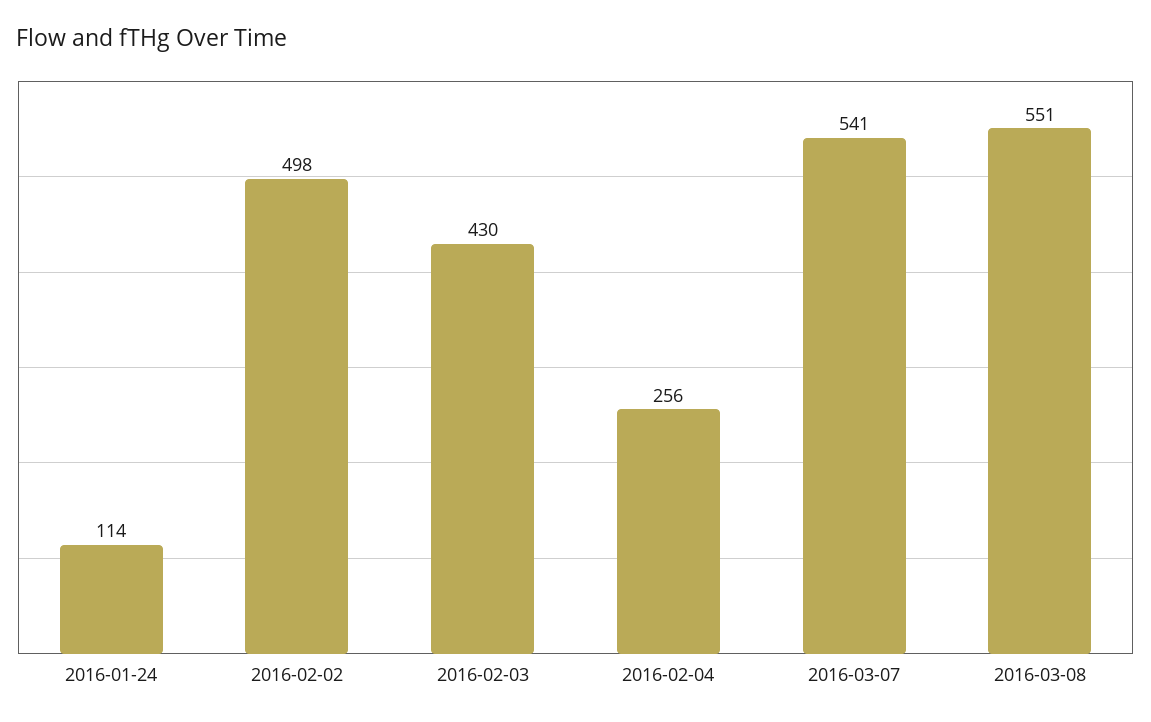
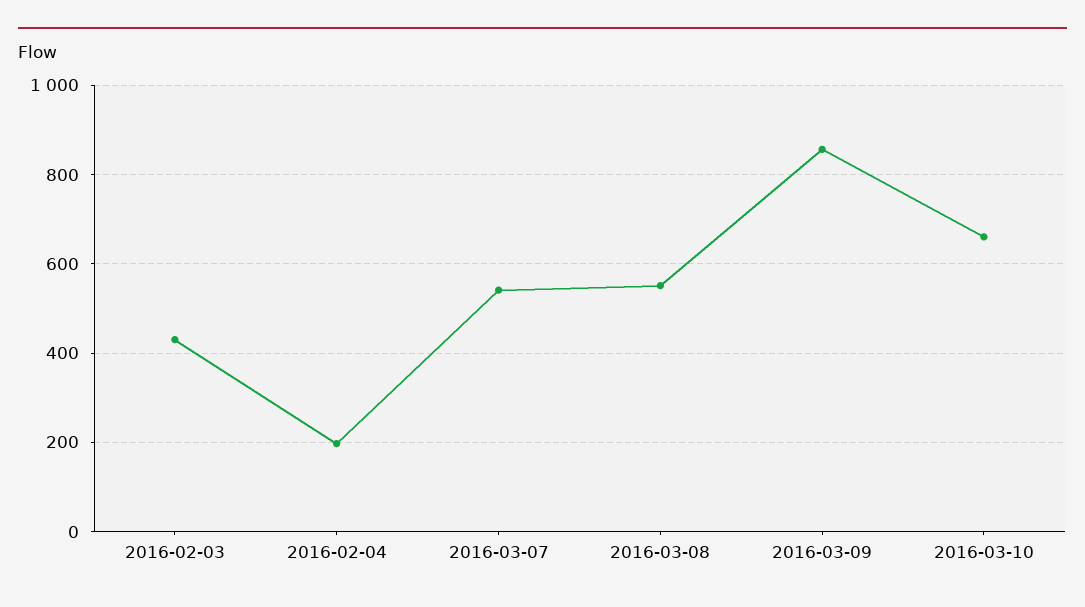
2016-01-24: 114 -> none
2016-02-02: 498 -> none
2016-02-04: 256 -> 200
2016-03-09: none -> 860
2016-03-10: none -> 660

